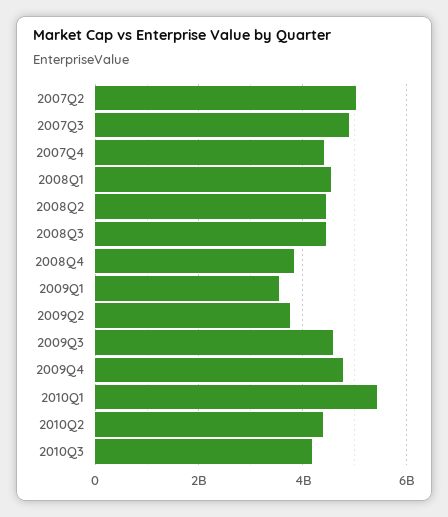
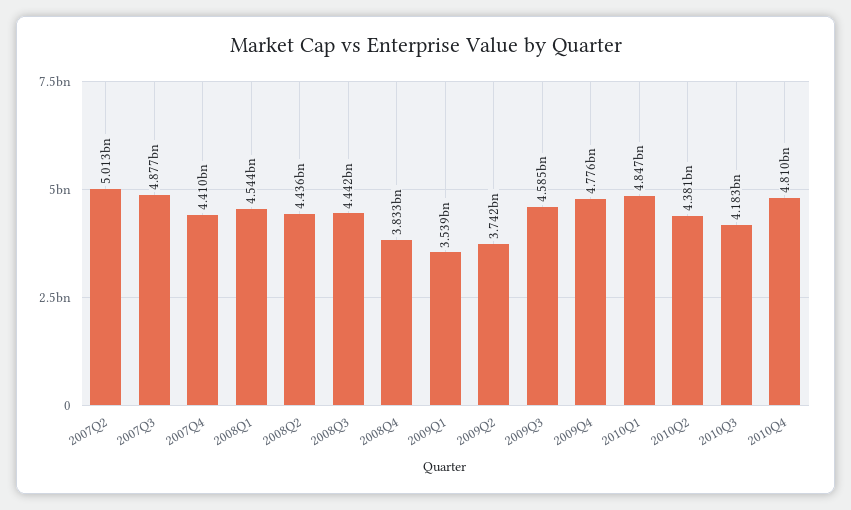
2010Q1: 5400000000 -> 4847000000
2010Q4: none -> 4810000000

